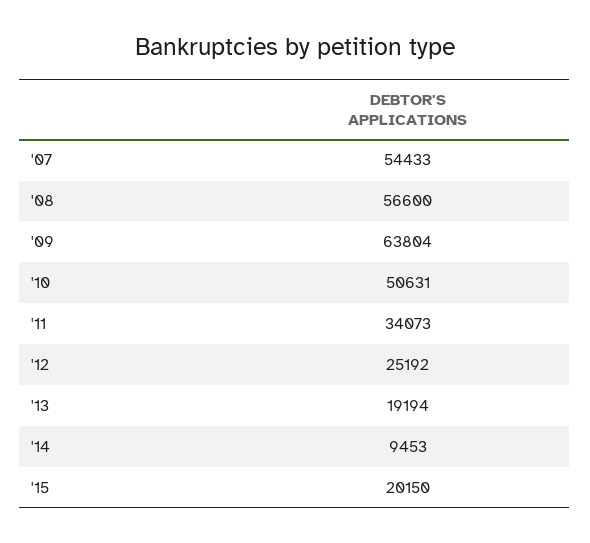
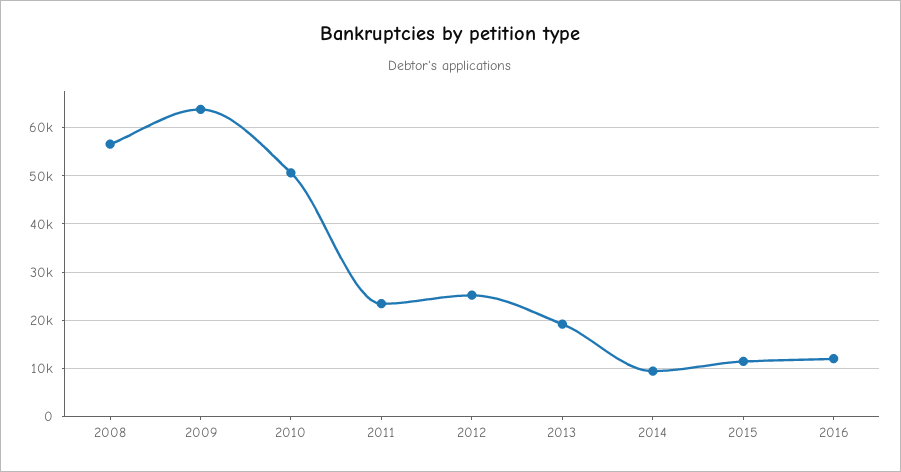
'07: 54433 -> none
'11: 34073 -> 24000
'15: 20150 -> 12000
2016: none -> 12000

